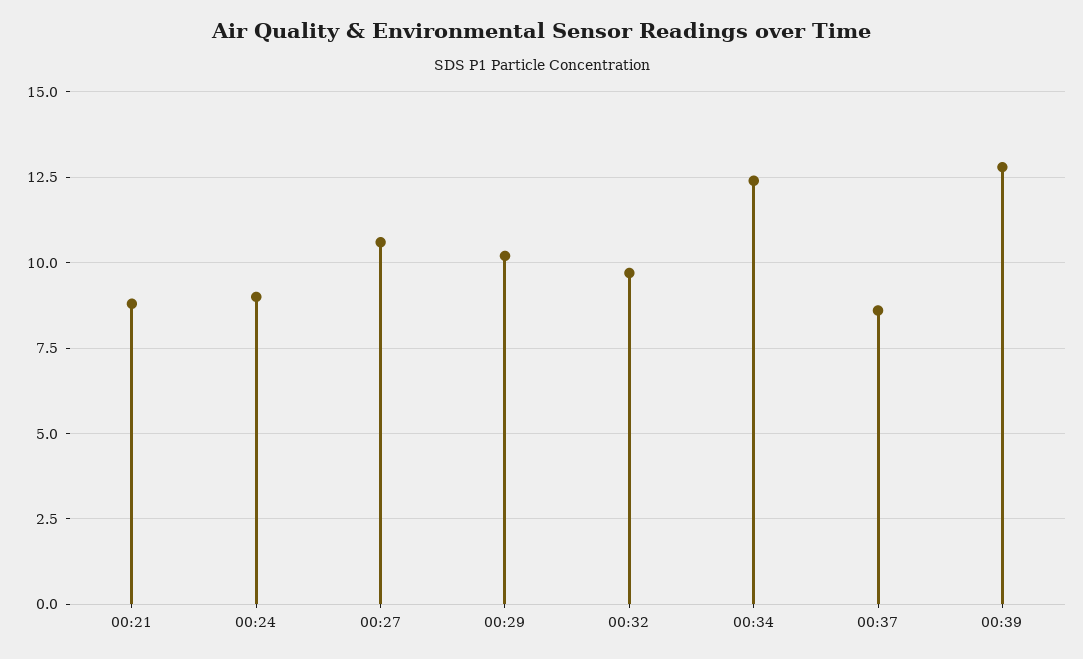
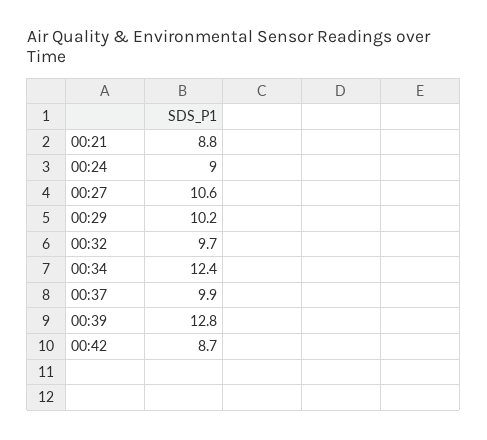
00:37: 8.5 -> 9.9
00:42: none -> 8.7

